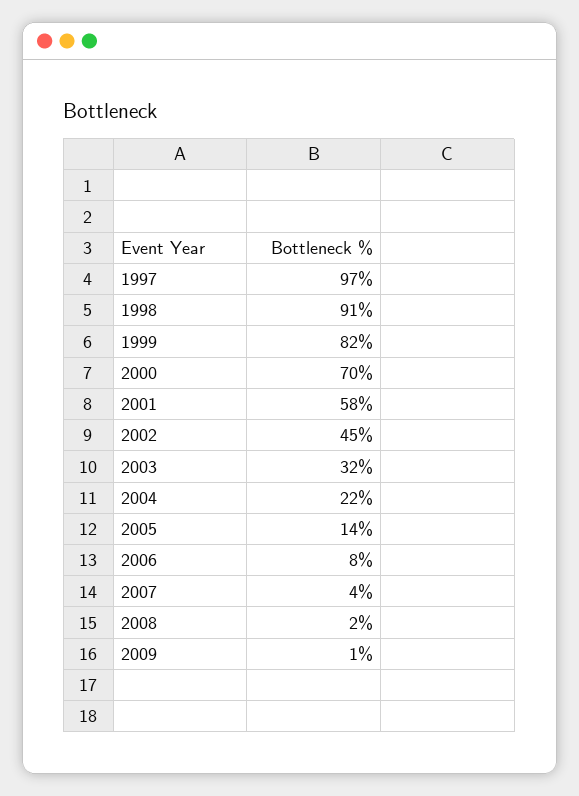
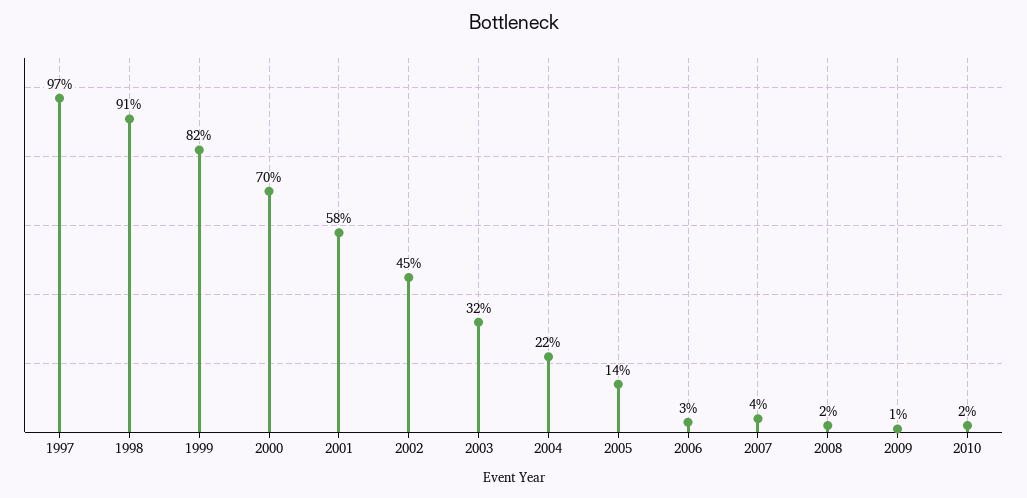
2006: 8 -> 3
2010: none -> 2

